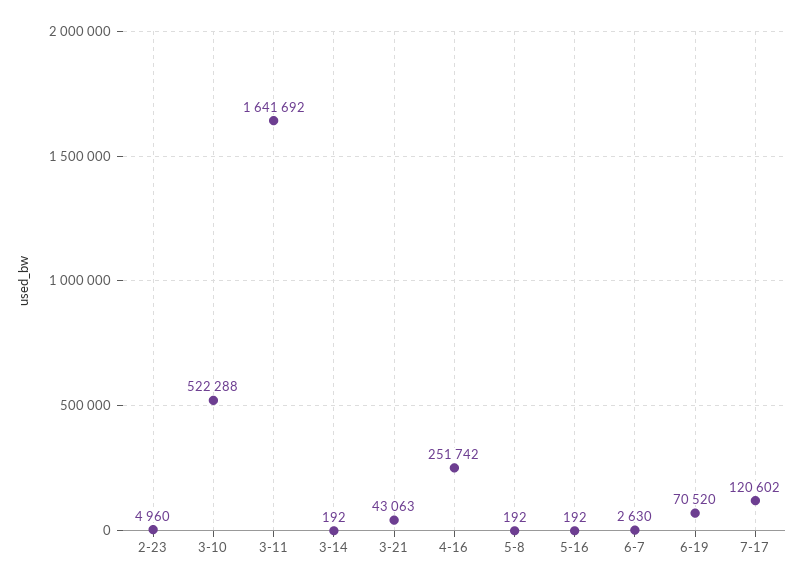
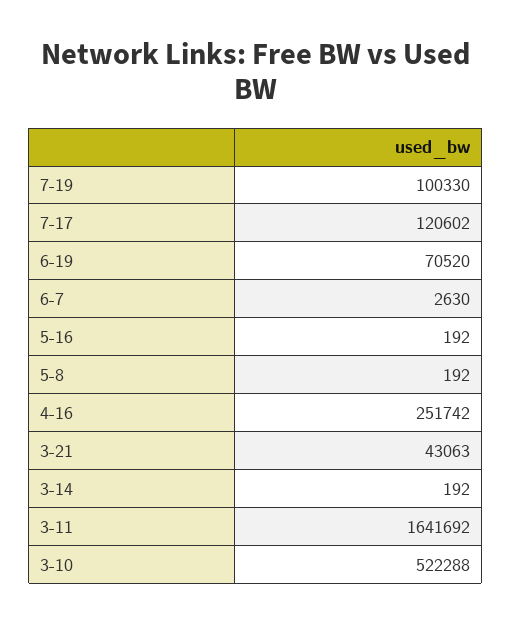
2-23: 4960 -> none
7-19: none -> 100330

